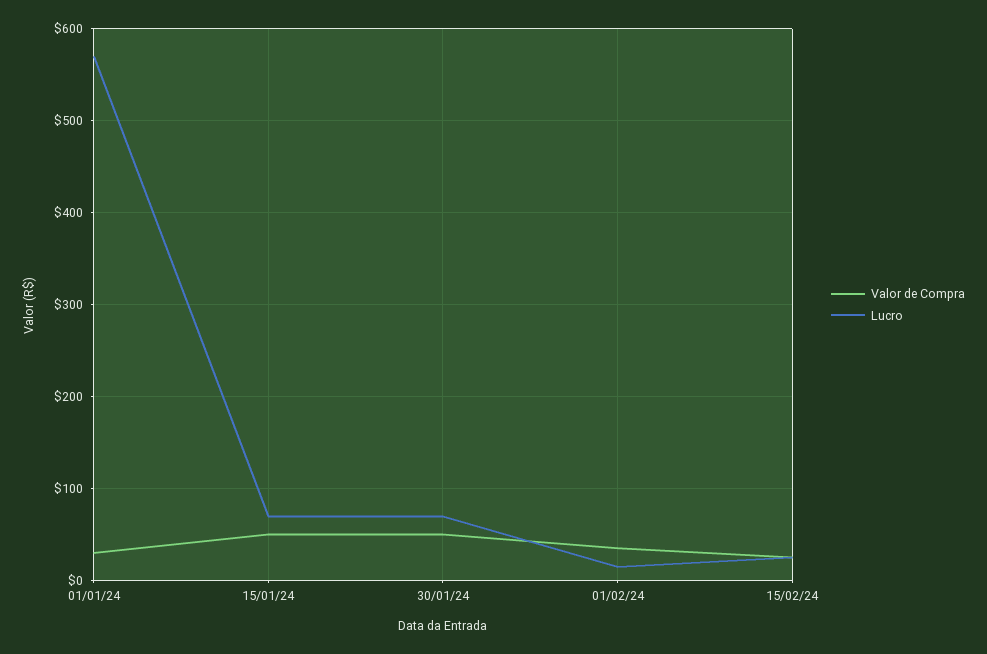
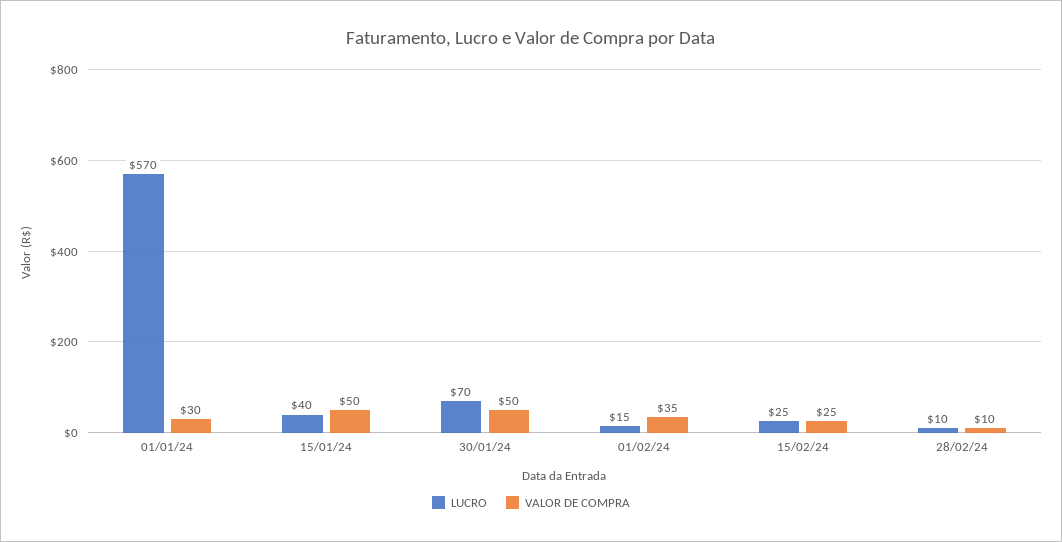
Lucro, 15/01/24: 70 -> 40
Lucro, 28/02/24: none -> 10
Valor de Compra, 28/02/24: none -> 10

